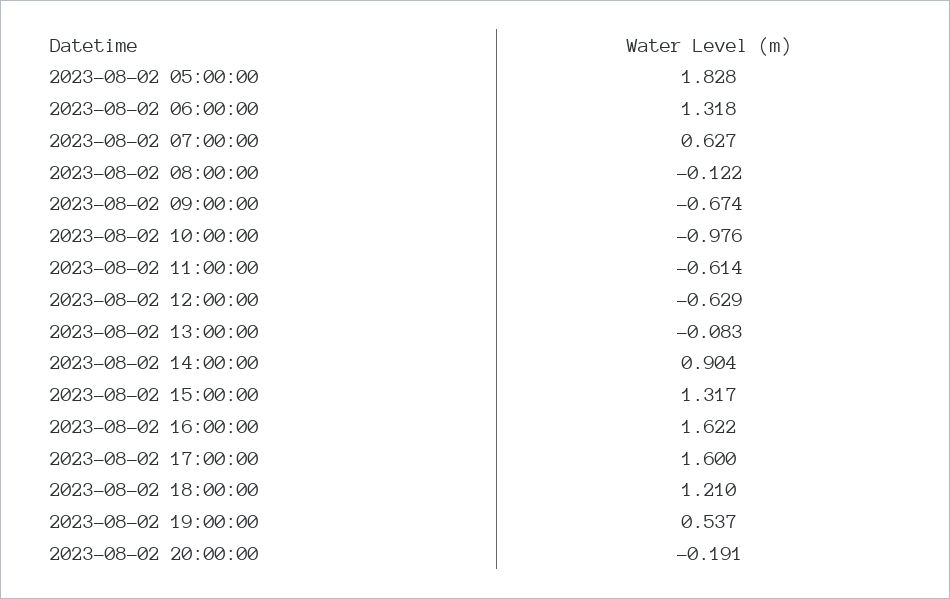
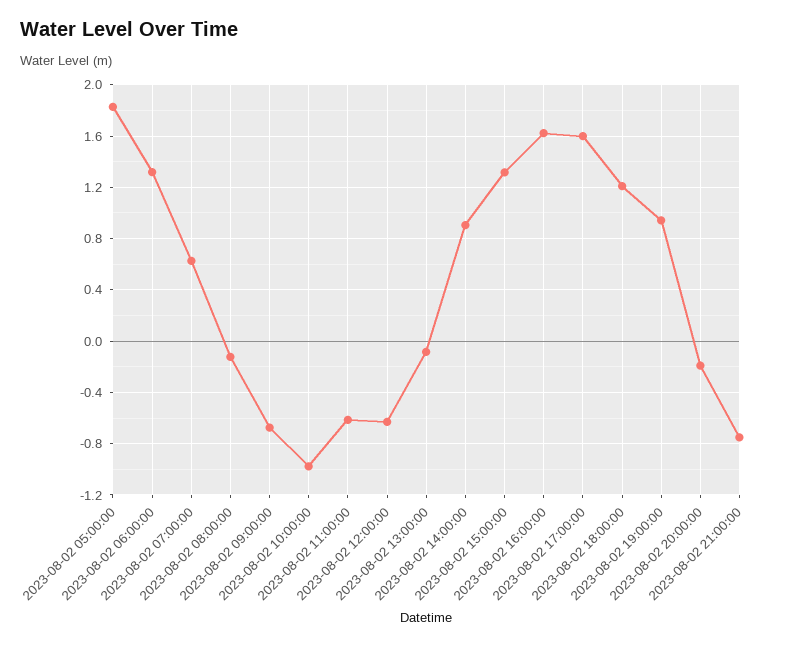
2023-08-02 19:00:00: 0.537 -> 0.95
2023-08-02 21:00:00: none -> -0.75

